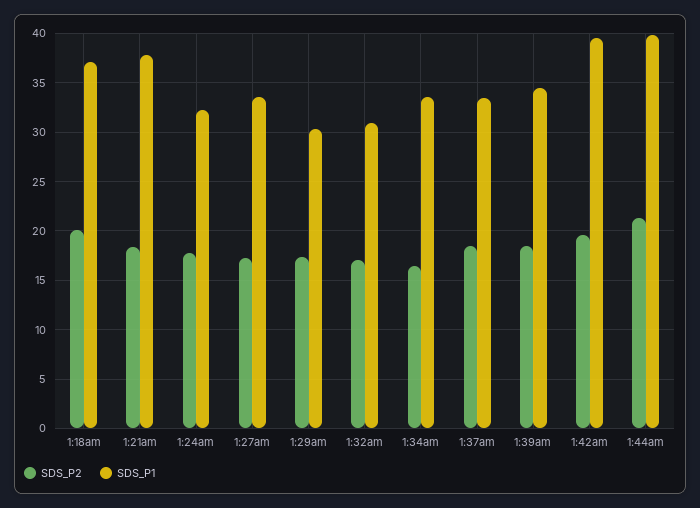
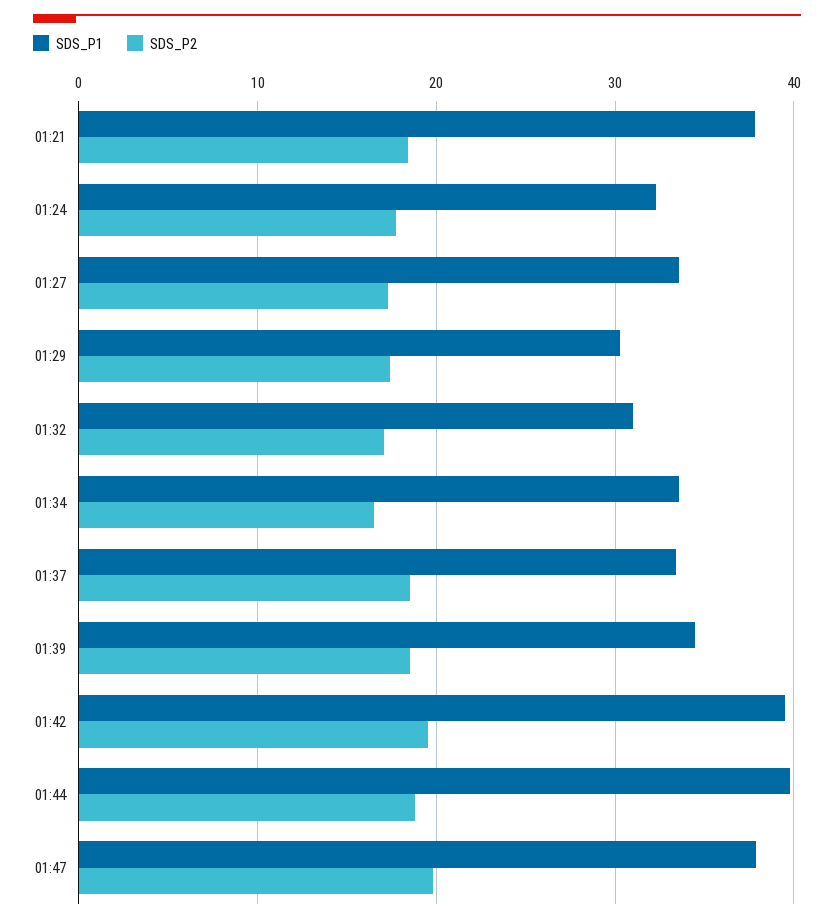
SDS_P2, 1:18am: 20 -> none
SDS_P1, 1:18am: 37 -> none
SDS_P2, 1:44am: 21 -> 19
SDS_P1, 01:47: none -> 38
SDS_P2, 01:47: none -> 20

